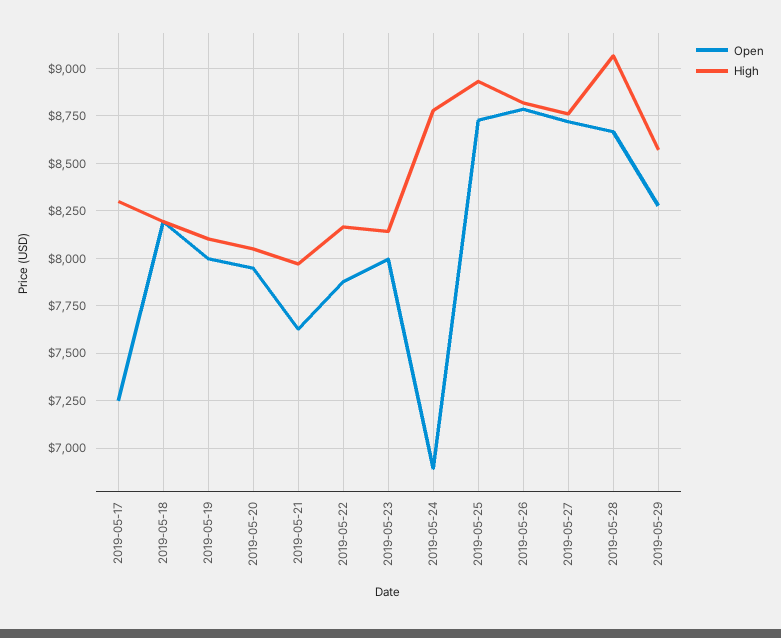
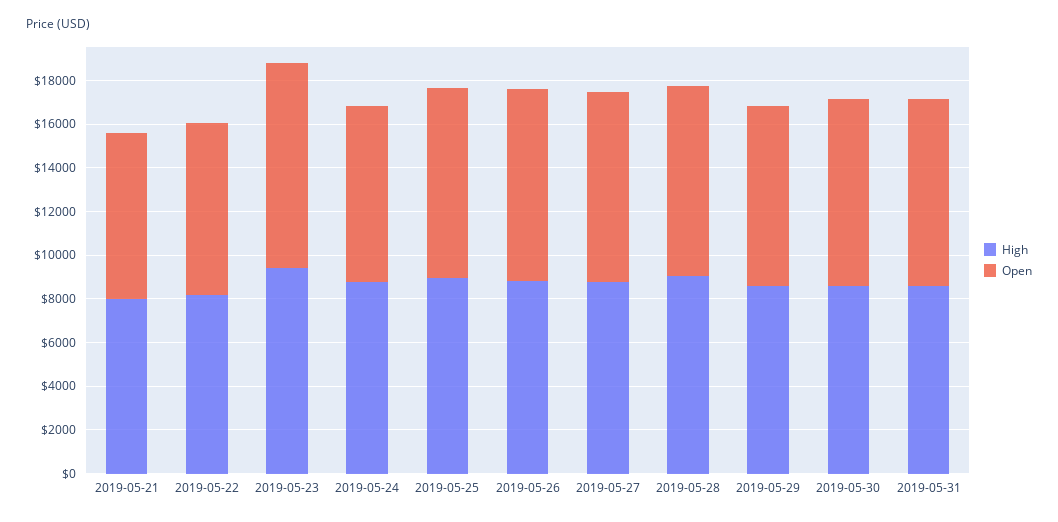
Open, 2019-05-17: 7250 -> none
High, 2019-05-17: 8300 -> none
Open, 2019-05-18: 8200 -> none
High, 2019-05-18: 8200 -> none
Open, 2019-05-19: 8000 -> none
High, 2019-05-19: 8100 -> none
Open, 2019-05-20: 7950 -> none
High, 2019-05-20: 8050 -> none
Open, 2019-05-23: 8000 -> 9500
High, 2019-05-23: 8150 -> 9500
Open, 2019-05-24: 6900 -> 8000
High, 2019-05-30: none -> 8500
Open, 2019-05-30: none -> 8500
High, 2019-05-31: none -> 8500
Open, 2019-05-31: none -> 8500

